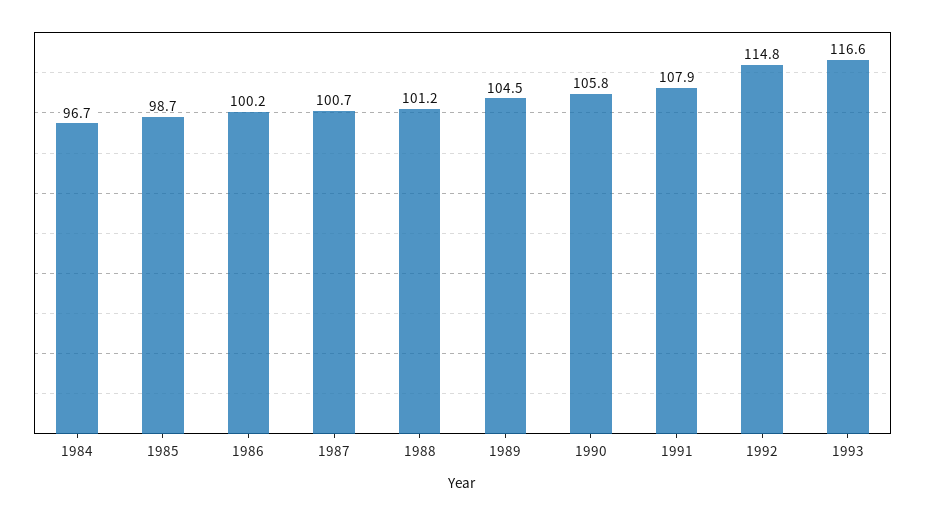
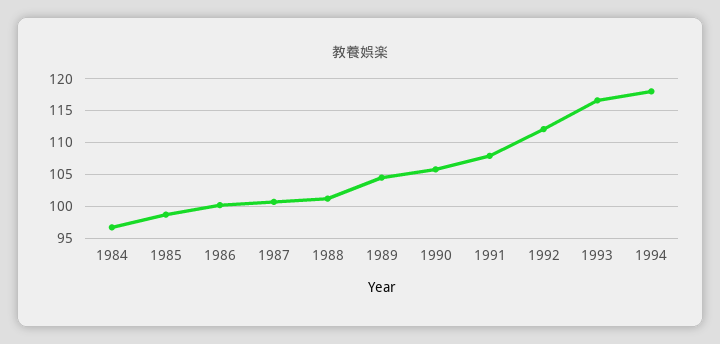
1992: 114.8 -> 112
1994: none -> 118

